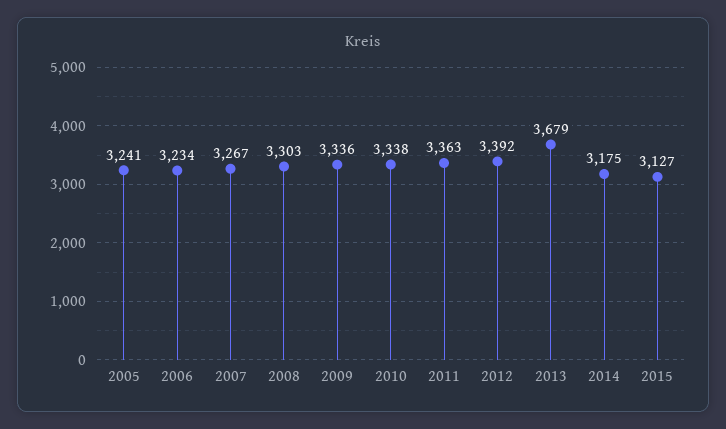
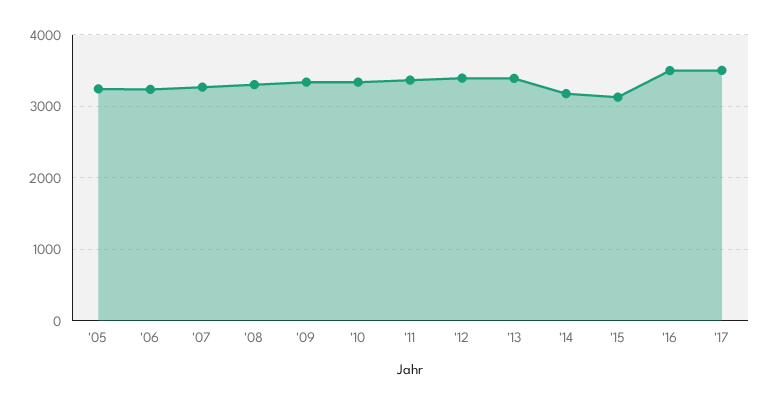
2013: 3679 -> 3400
'16: none -> 3500
'17: none -> 3500

